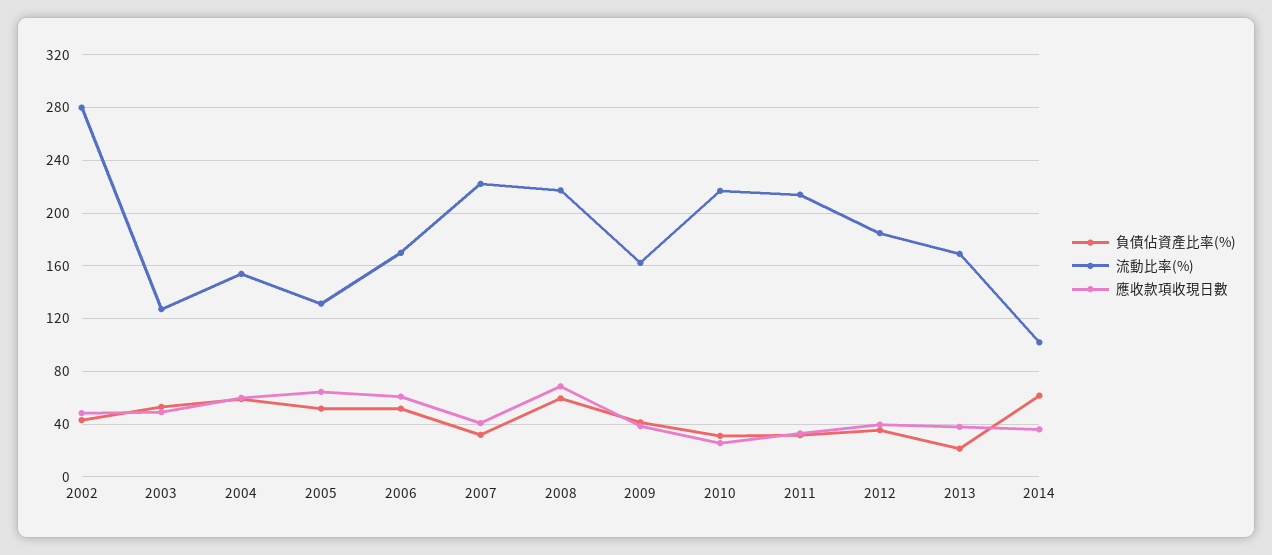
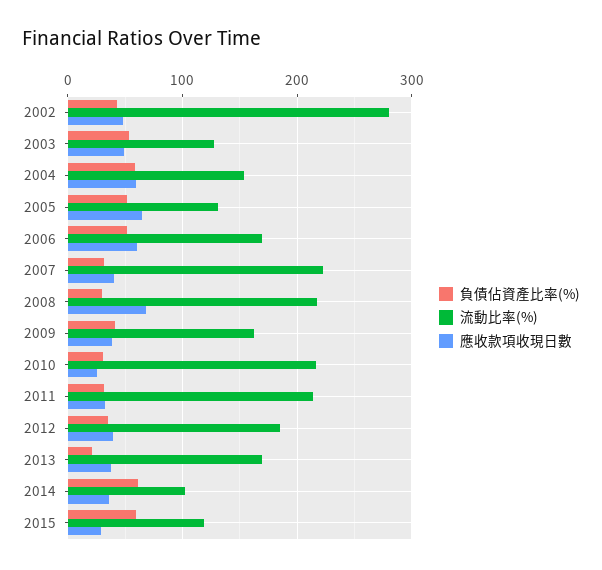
負債佔資產比率(%), 2008: 60 -> 30
負債佔資產比率(%), 2015: none -> 60
流動比率(%), 2015: none -> 120
應收款項收現日數, 2015: none -> 30

